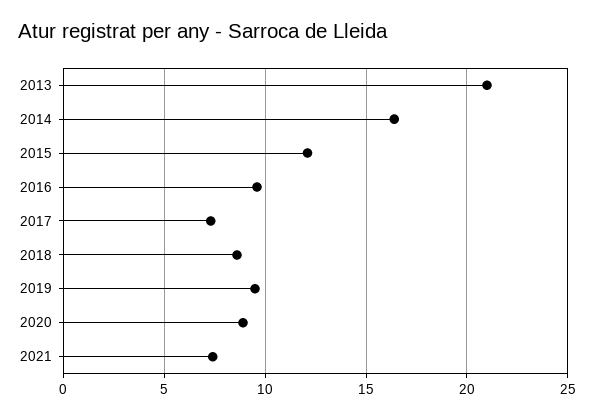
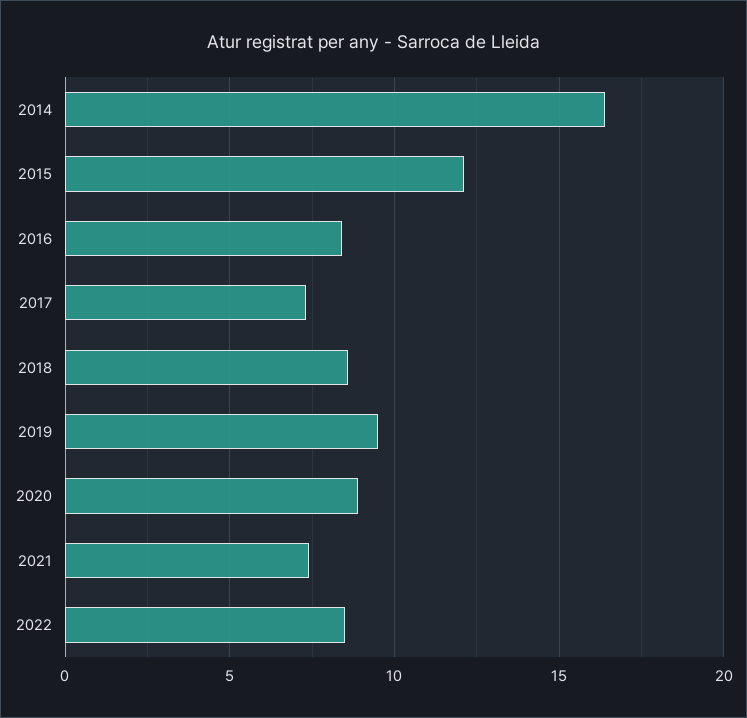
2013: 21 -> none
2016: 9.5 -> 8.5
2022: none -> 8.5

